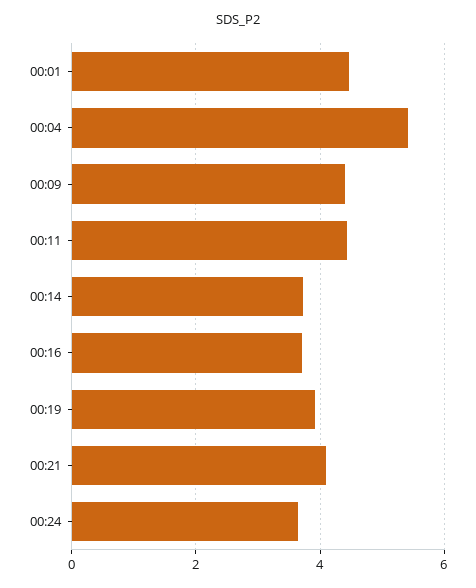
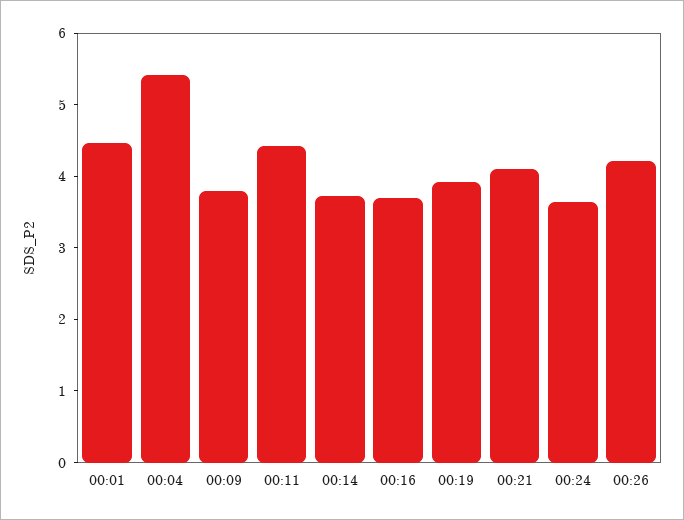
00:09: 4.4 -> 3.8
00:26: none -> 4.2

